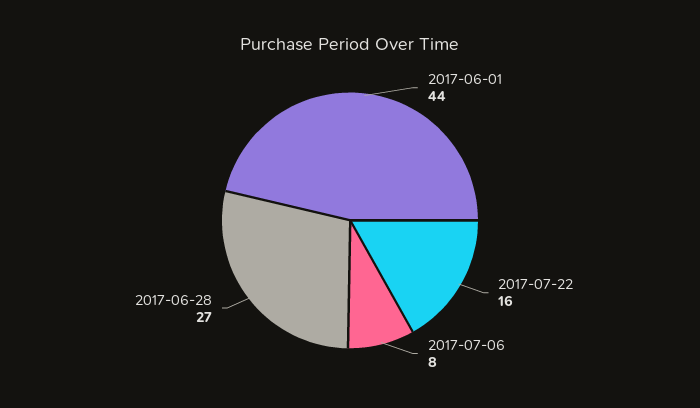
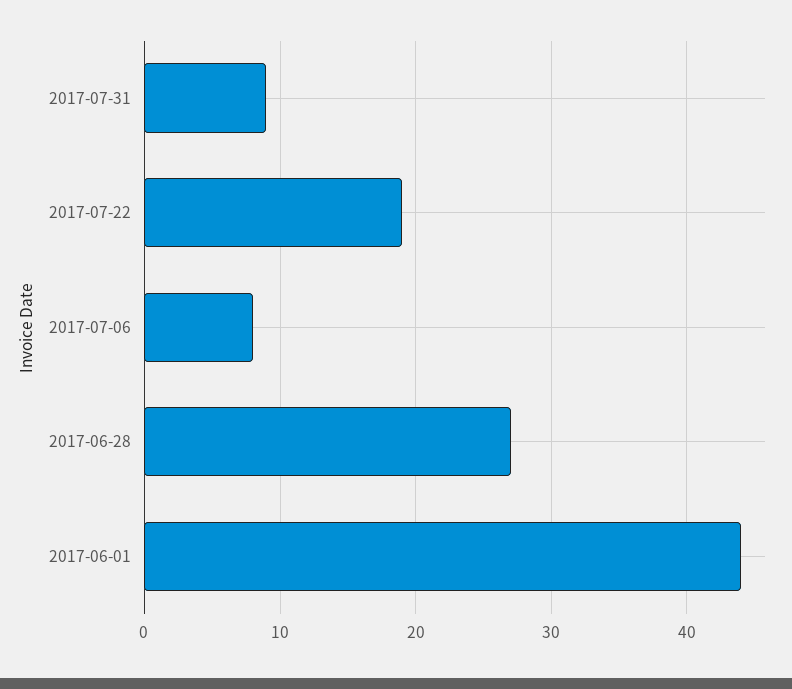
2017-07-22: 16 -> 19
2017-07-31: none -> 9

